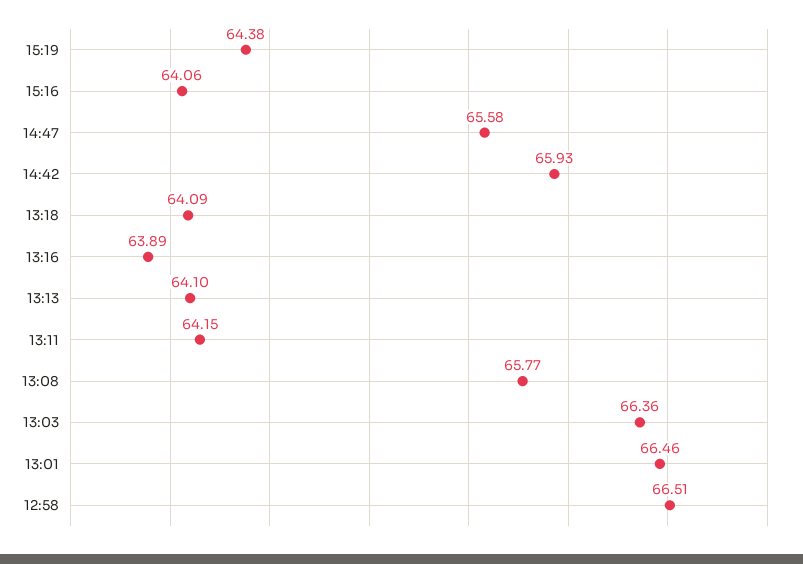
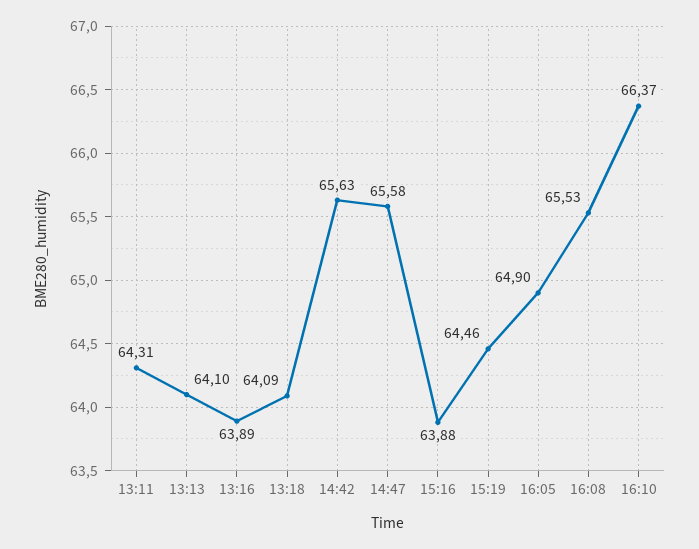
15:19: 64.38 -> 64.46
15:16: 64.06 -> 63.88
14:42: 65.93 -> 65.63
13:11: 64.15 -> 64.31
13:08: 65.77 -> none
13:03: 66.36 -> none
13:01: 66.46 -> none
12:58: 66.51 -> none
16:05: none -> 64.9
16:08: none -> 65.53
16:10: none -> 66.37

